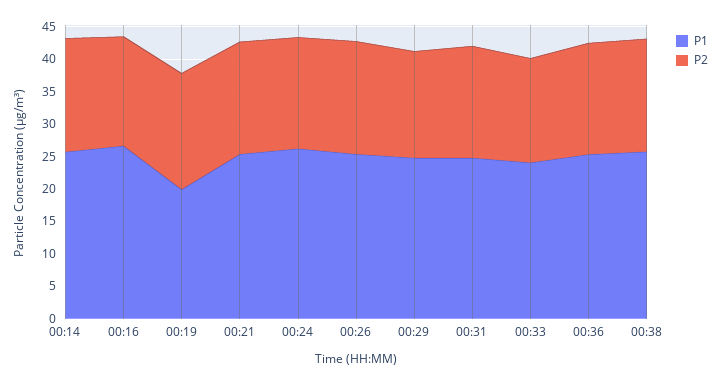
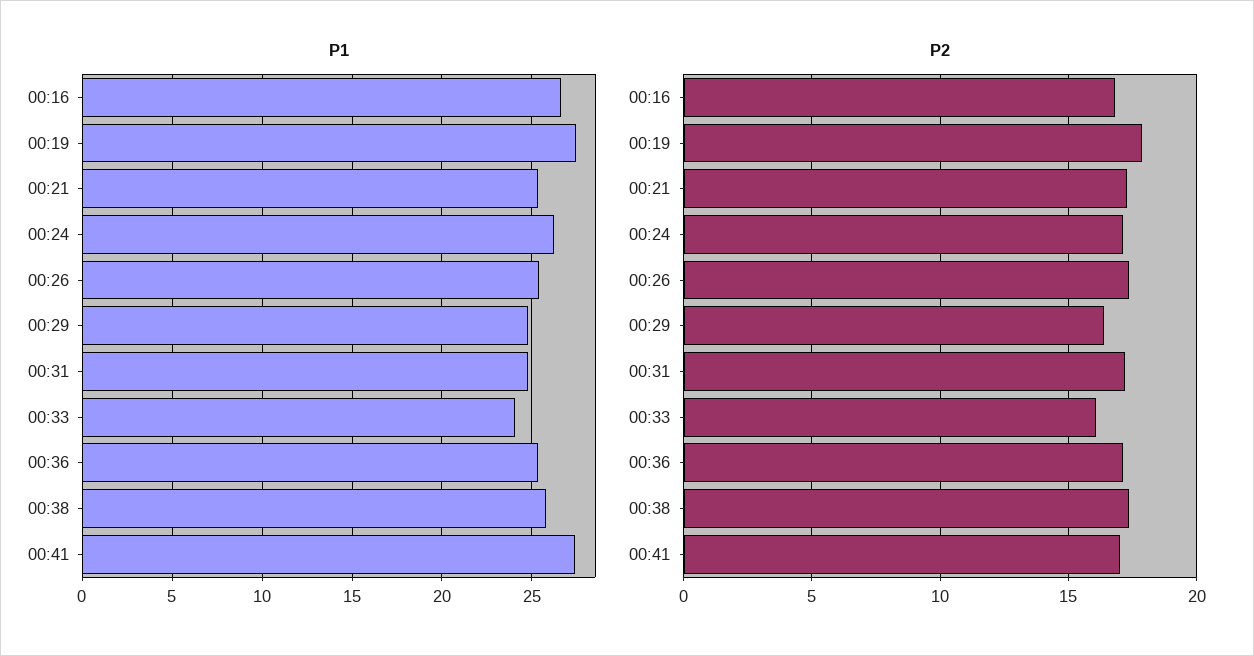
P1, 00:14: 25 -> none
P2, 00:14: 17.5 -> none
P1, 00:19: 20 -> 27.5
P1, 00:41: none -> 27.5
P2, 00:41: none -> 17

